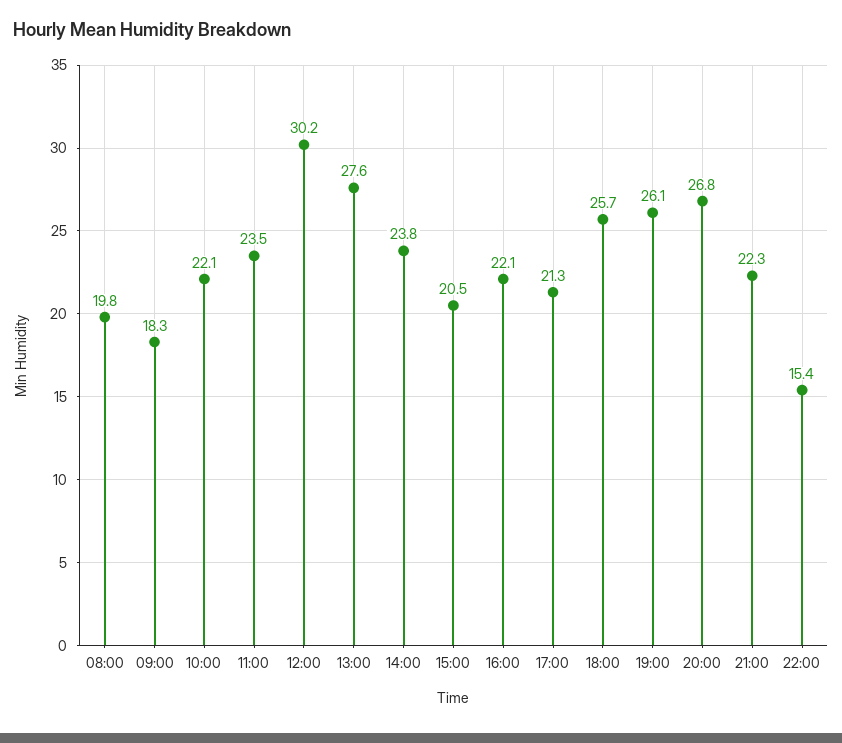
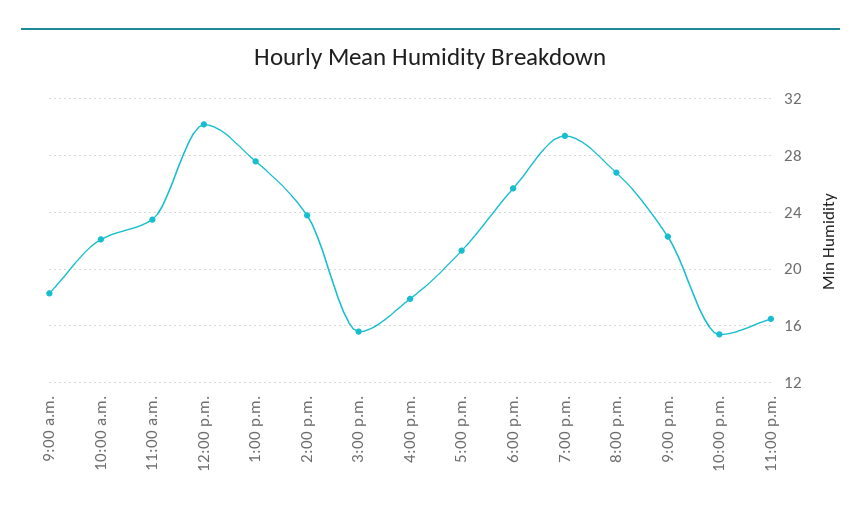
08:00: 19.8 -> none
15:00: 20.5 -> 15.5
16:00: 22.1 -> 18
19:00: 26.1 -> 29.5
11:00 p.m.: none -> 16.5

